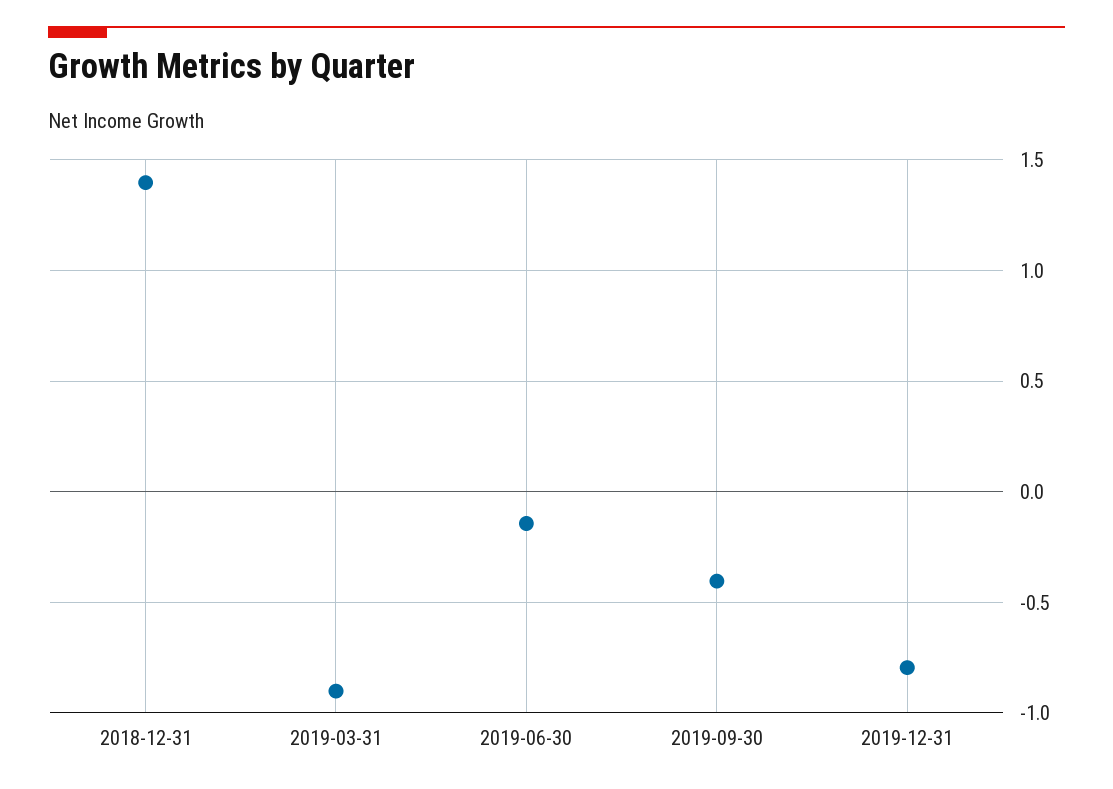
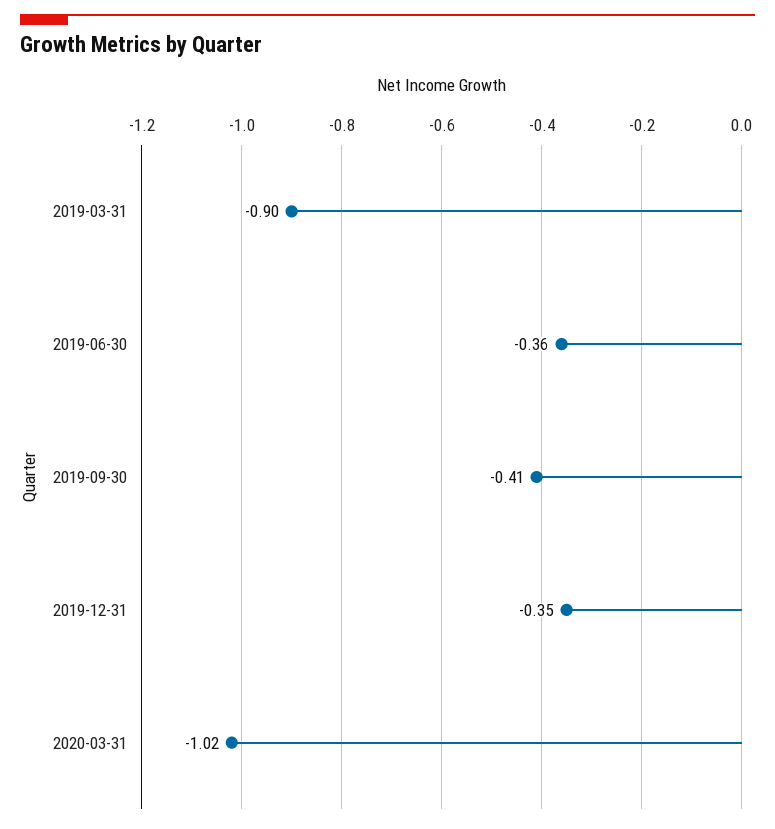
2018-12-31: 1.4 -> none
2019-06-30: -0.15 -> -0.36
2019-12-31: -0.8 -> -0.35
2020-03-31: none -> -1.02

